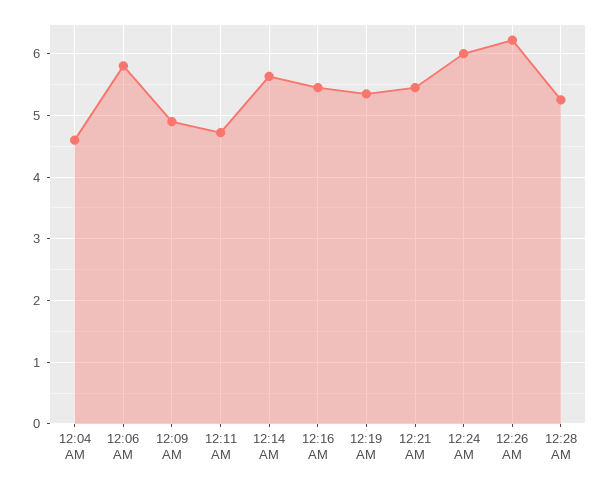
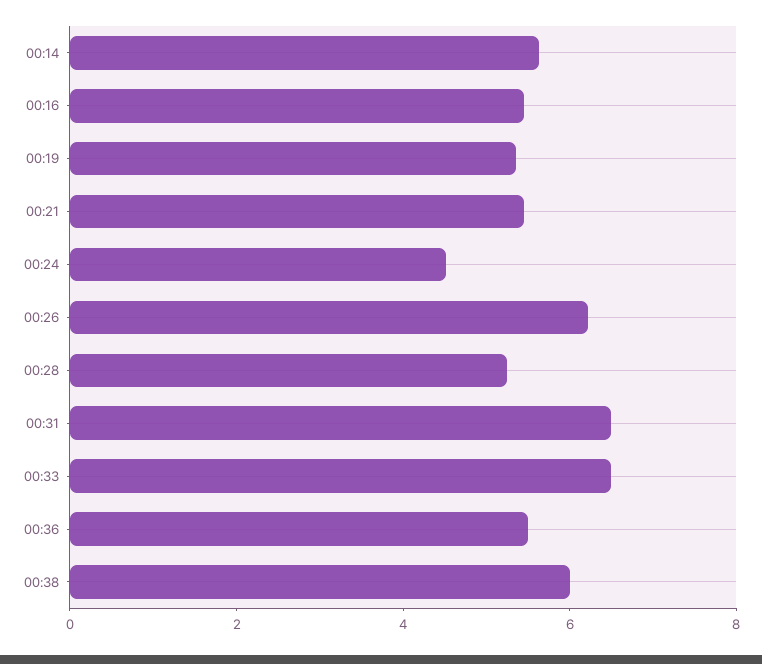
12:04 AM: 4.6 -> none
12:06 AM: 5.8 -> none
12:09 AM: 4.9 -> none
12:11 AM: 4.7 -> none
12:24 AM: 6 -> 4.5
00:31: none -> 6.5
00:33: none -> 6.5
00:36: none -> 5.5
00:38: none -> 6

